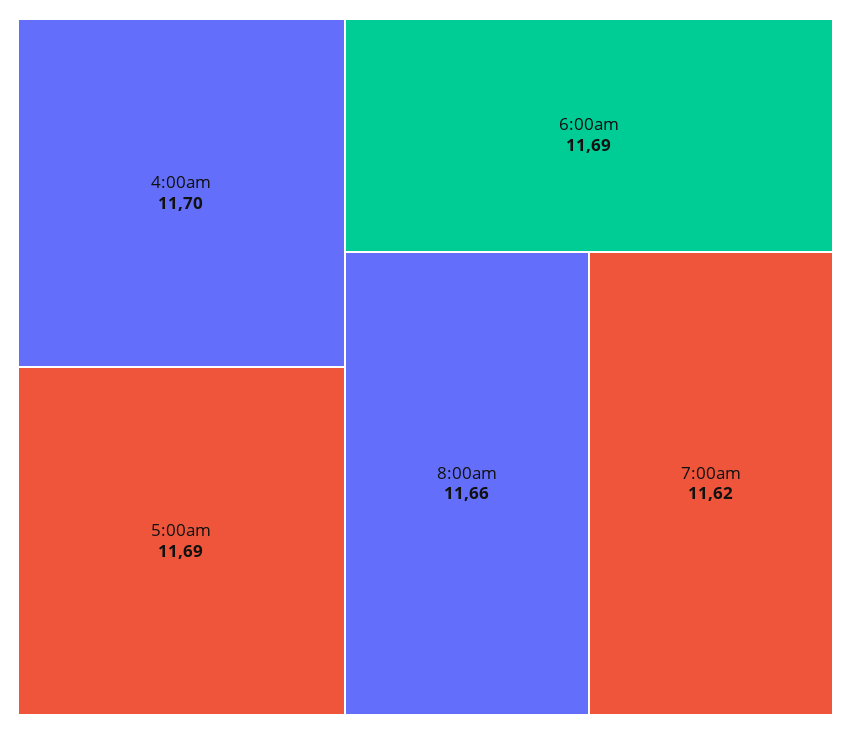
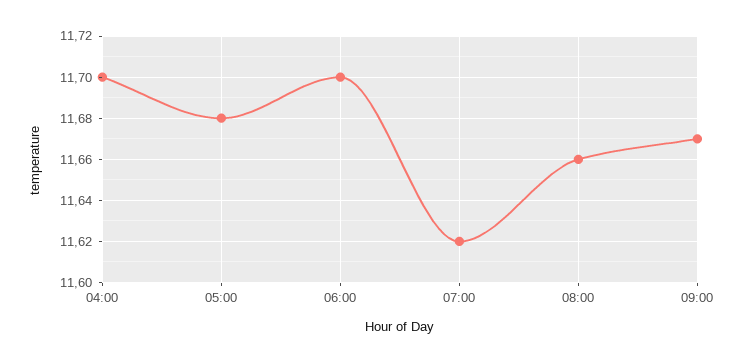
5:00am: 11.69 -> 11.68
6:00am: 11.69 -> 11.7
09:00: none -> 11.67

